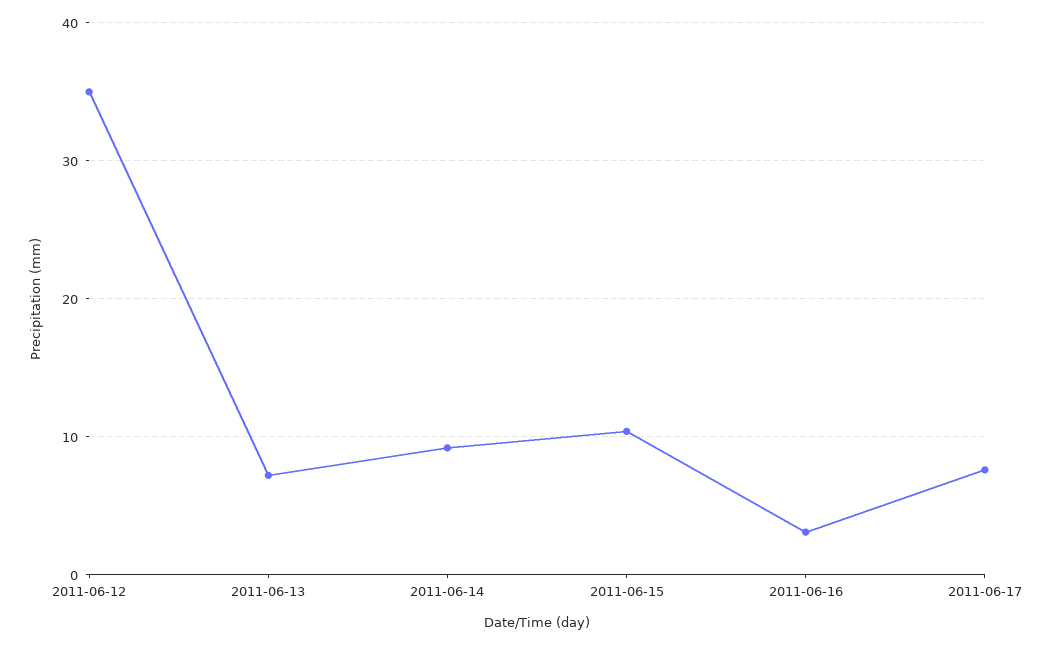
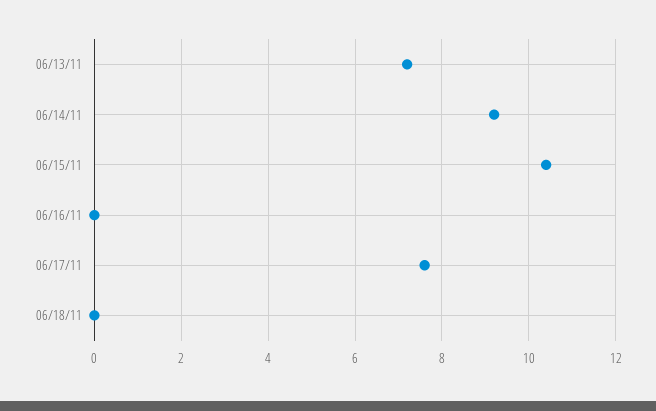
2011-06-12: 35 -> none
2011-06-16: 3 -> 0
06/18/11: none -> 0

